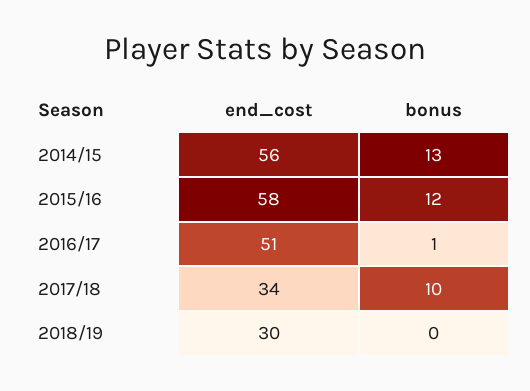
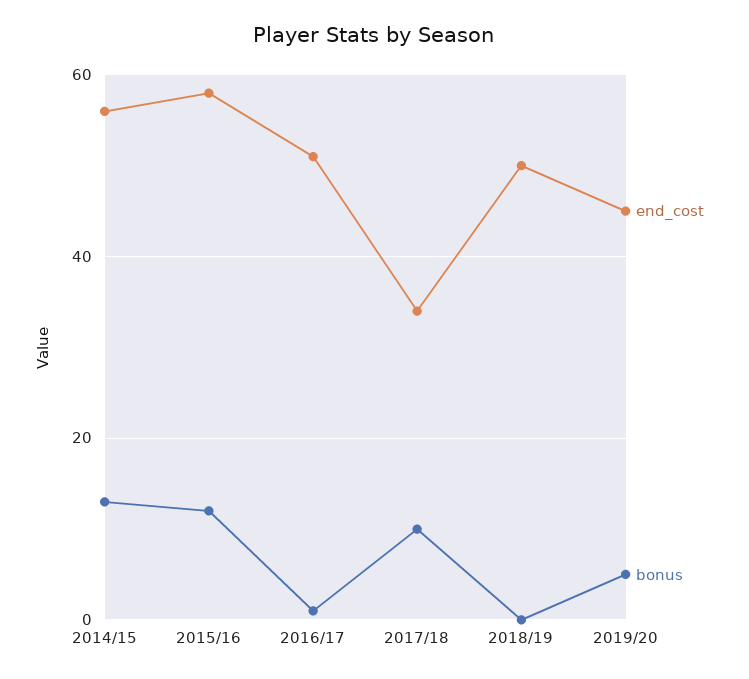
end_cost, 2018/19: 30 -> 50
end_cost, 2019/20: none -> 45
bonus, 2019/20: none -> 5

